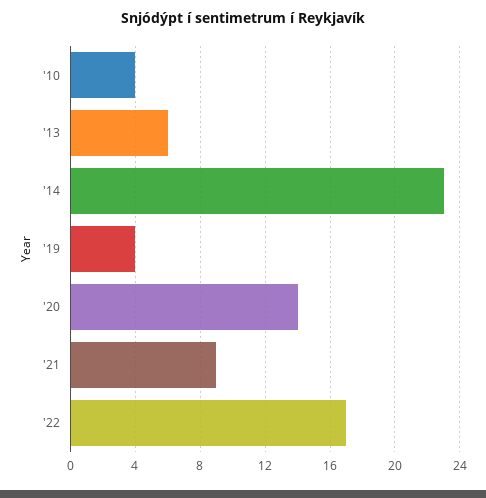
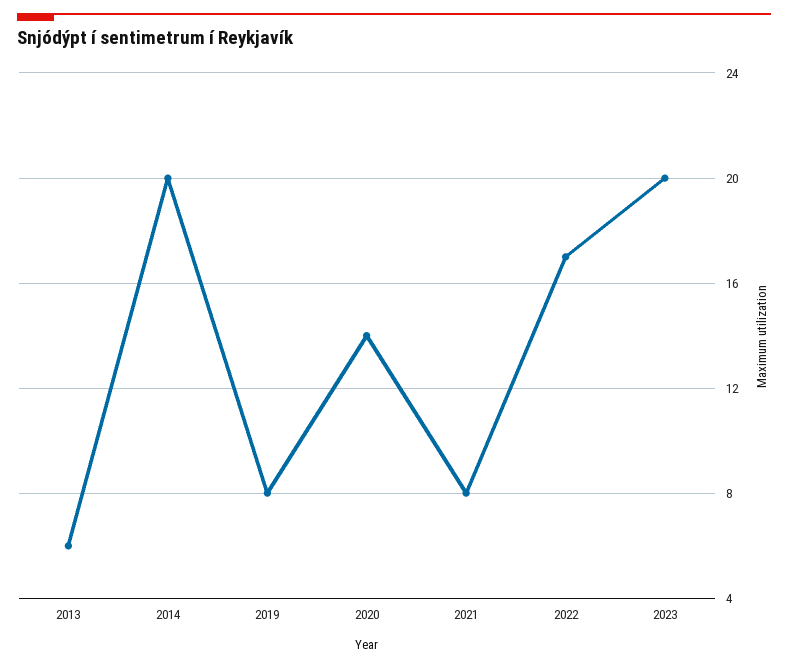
'10: 4 -> none
'14: 23 -> 20
'19: 4 -> 8
'21: 9 -> 8
2023: none -> 20

